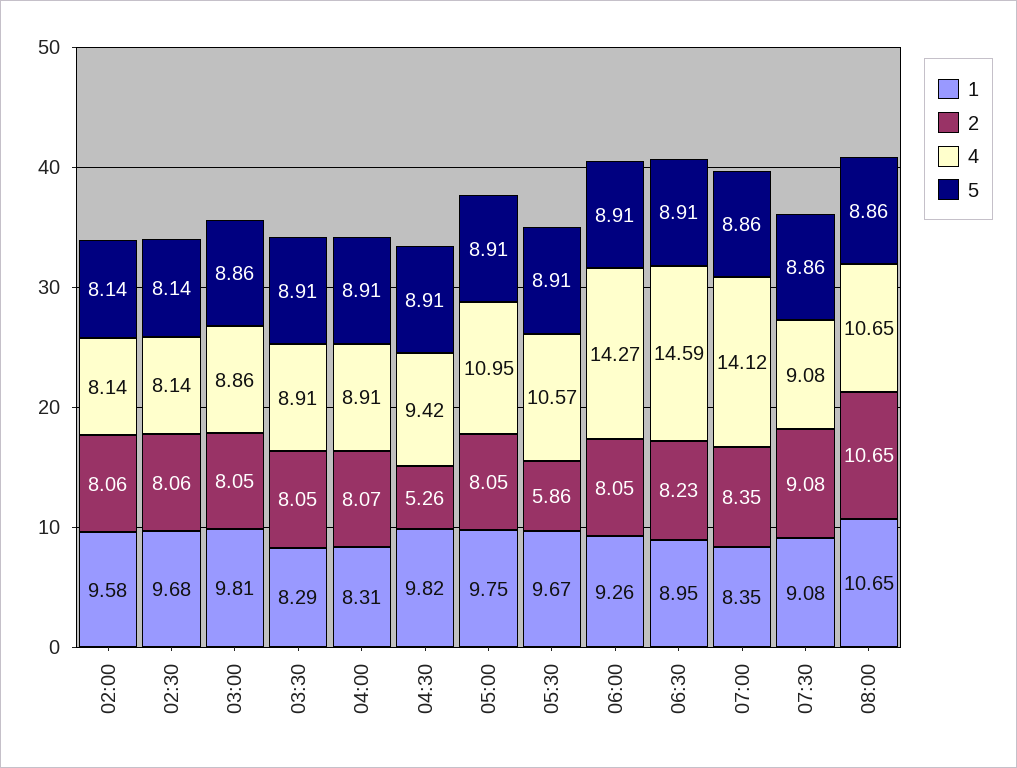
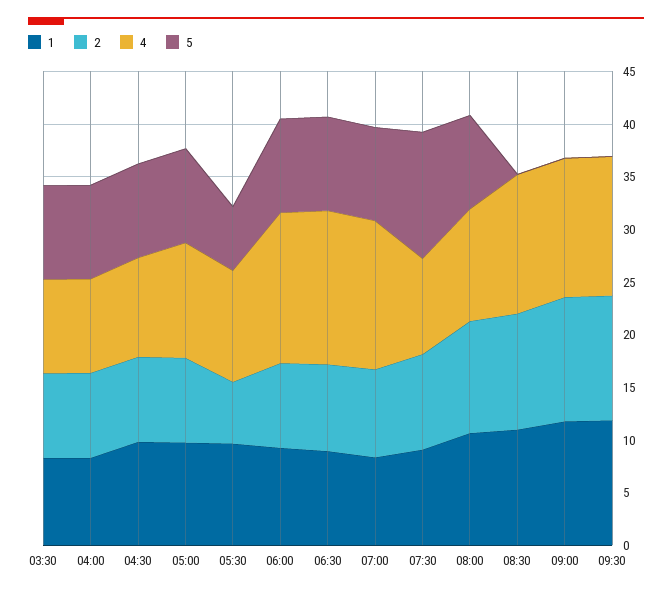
1, 02:00: 9.58 -> none
2, 02:00: 8.06 -> none
4, 02:00: 8.14 -> none
5, 02:00: 8.14 -> none
1, 02:30: 9.68 -> none
2, 02:30: 8.06 -> none
4, 02:30: 8.14 -> none
5, 02:30: 8.14 -> none
1, 03:00: 9.81 -> none
2, 03:00: 8.05 -> none
4, 03:00: 8.86 -> none
5, 03:00: 8.86 -> none
2, 04:30: 5.26 -> 8
5, 05:30: 8.91 -> 6
5, 07:30: 8.86 -> 12
1, 08:30: none -> 11
2, 08:30: none -> 11
4, 08:30: none -> 13
5, 08:30: none -> 0
1, 09:00: none -> 12
2, 09:00: none -> 12
4, 09:00: none -> 13
5, 09:00: none -> 0
1, 09:30: none -> 12
2, 09:30: none -> 12
4, 09:30: none -> 13
5, 09:30: none -> 0

